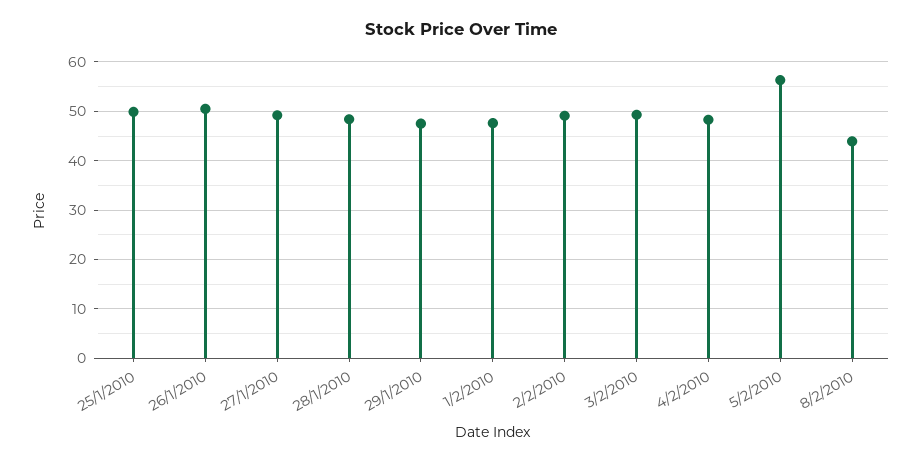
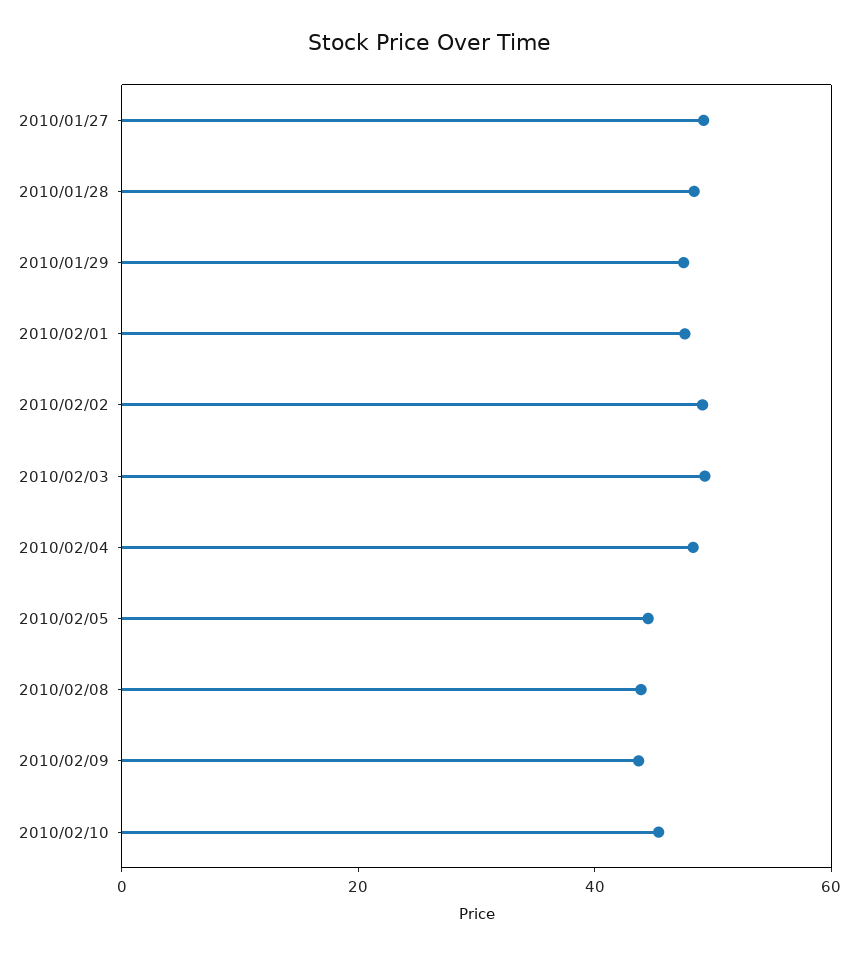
25/1/2010: 50 -> none
26/1/2010: 50 -> none
5/2/2010: 56 -> 45
2010/02/09: none -> 45
2010/02/10: none -> 45

